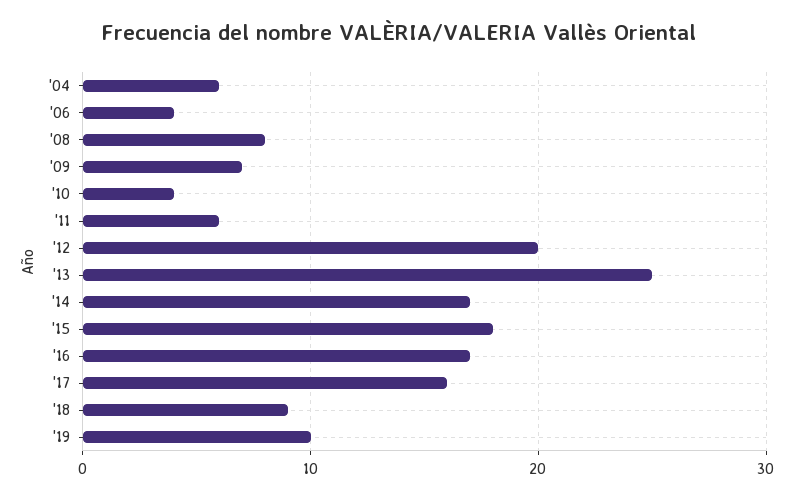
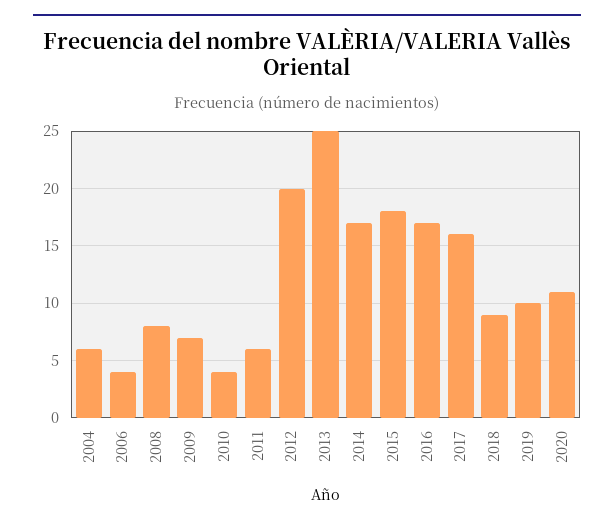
2020: none -> 11

